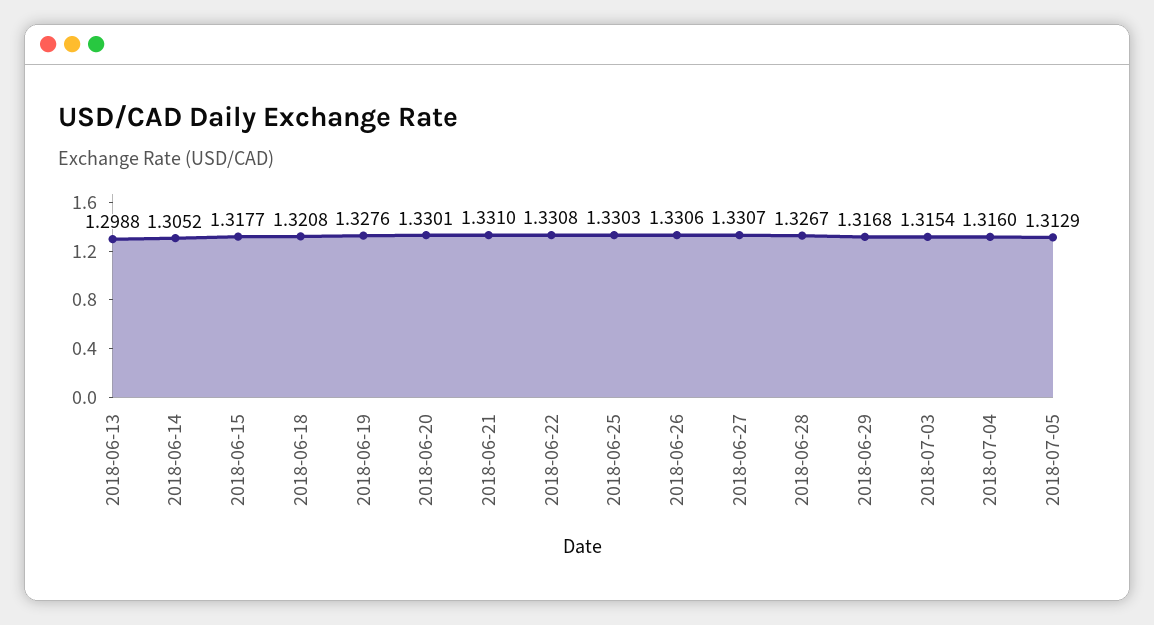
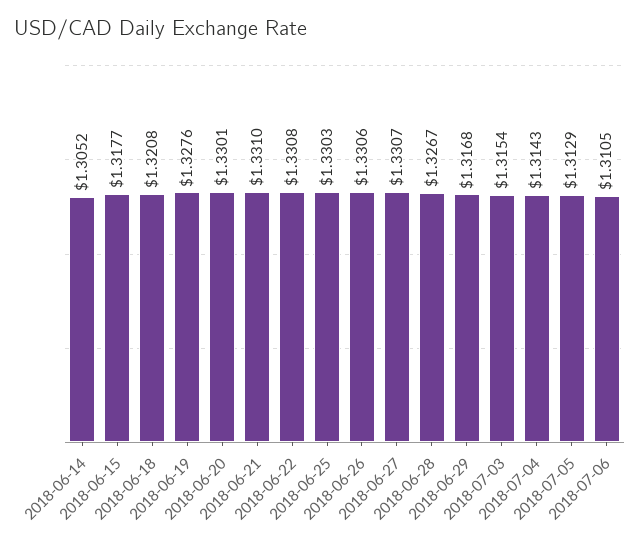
2018-06-13: 1.2988 -> none
2018-07-04: 1.316 -> 1.3143
2018-07-06: none -> 1.3105

